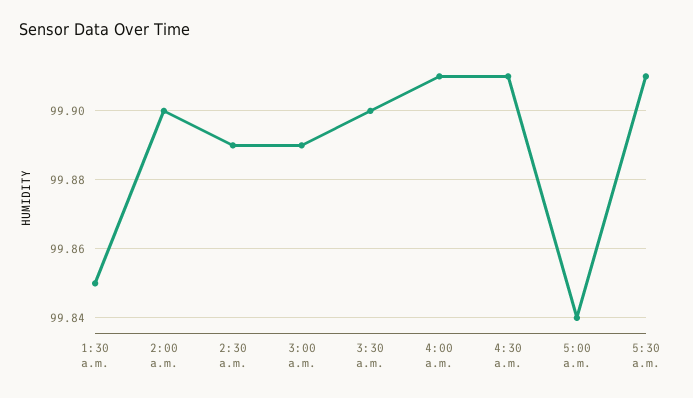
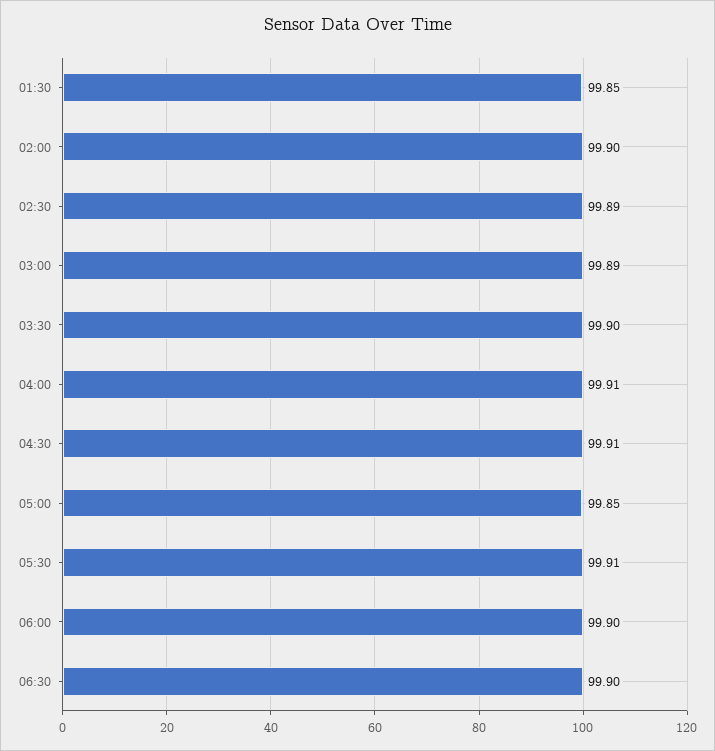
5:00 a.m.: 99.84 -> 99.85
06:00: none -> 99.9
06:30: none -> 99.9

